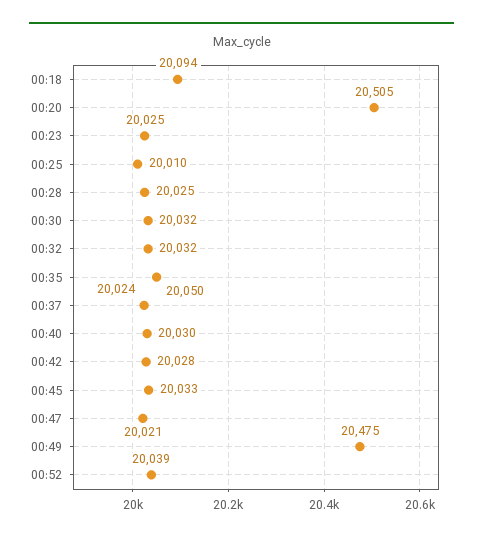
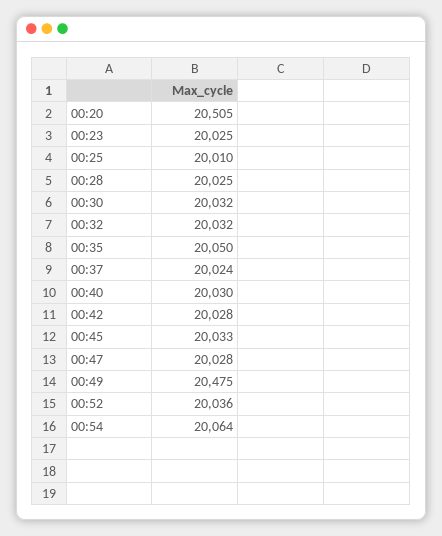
00:18: 20094 -> none
00:47: 20021 -> 20028
00:52: 20039 -> 20036
00:54: none -> 20064

